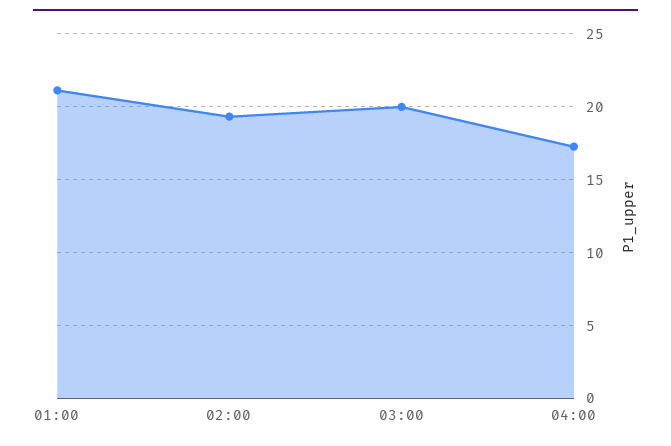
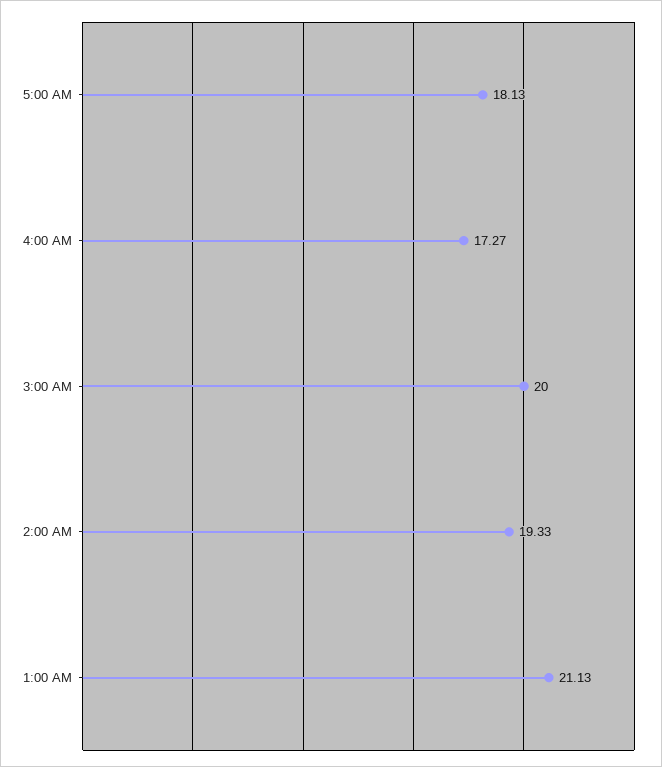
5:00 AM: none -> 18.13

